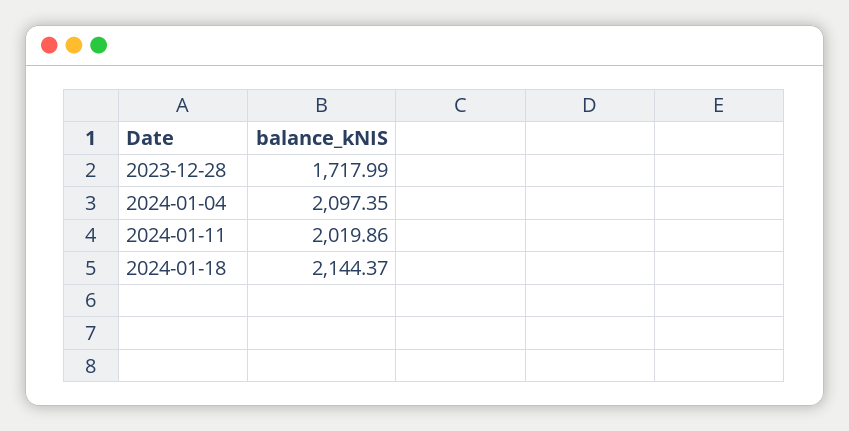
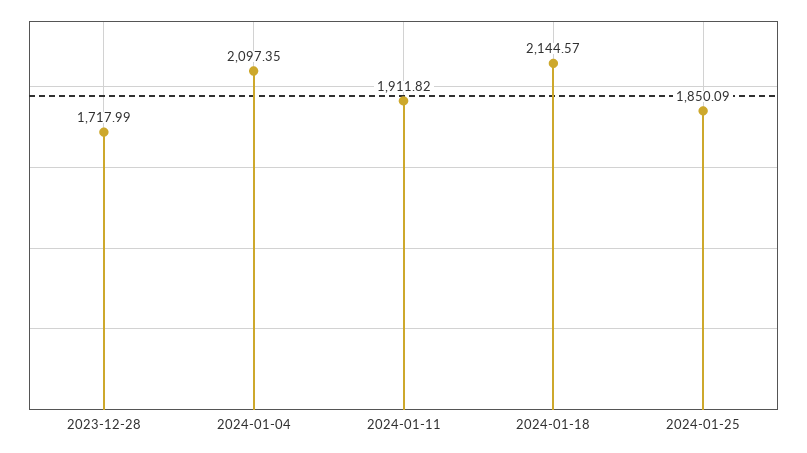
2024-01-11: 2019.86 -> 1911.82
2024-01-18: 2144.37 -> 2144.57
2024-01-25: none -> 1850.09

